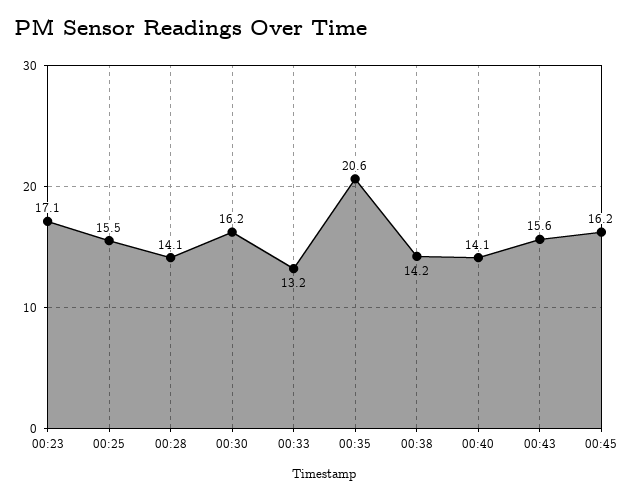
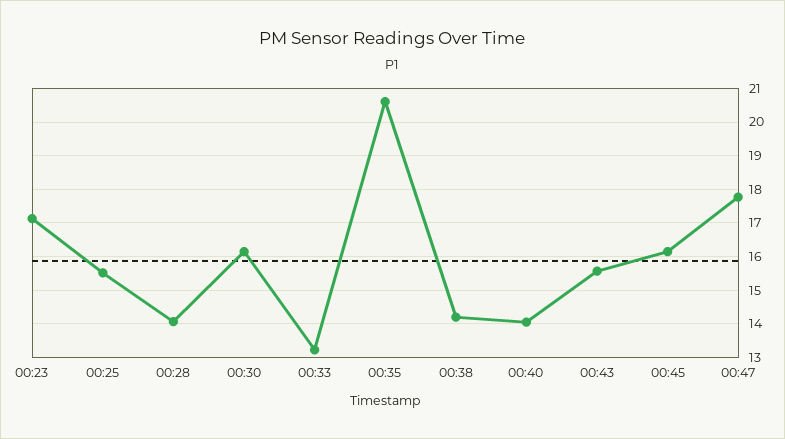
00:47: none -> 17.8

